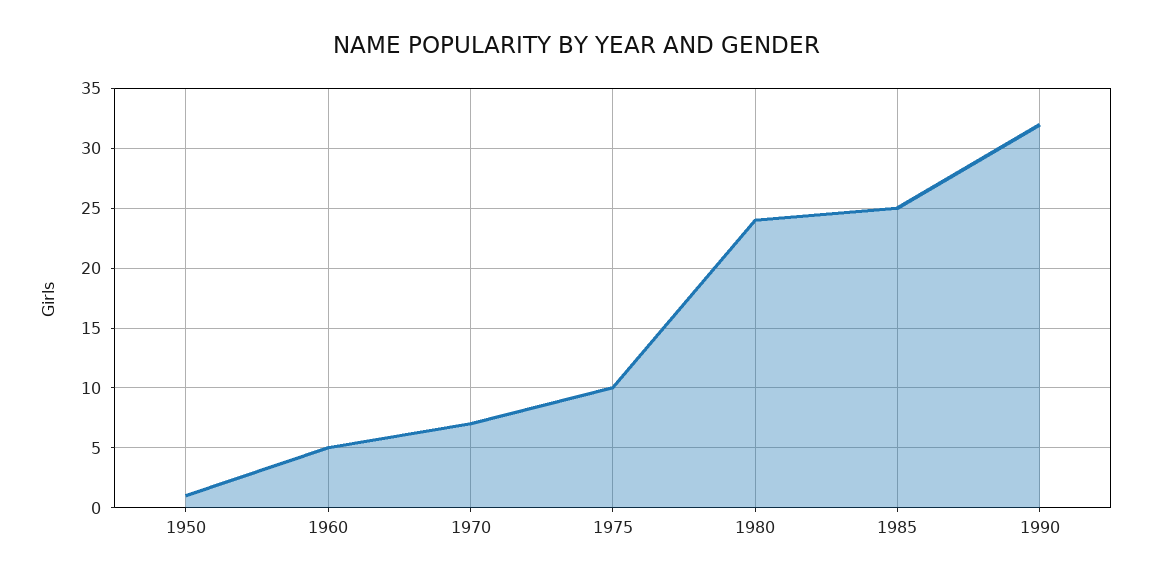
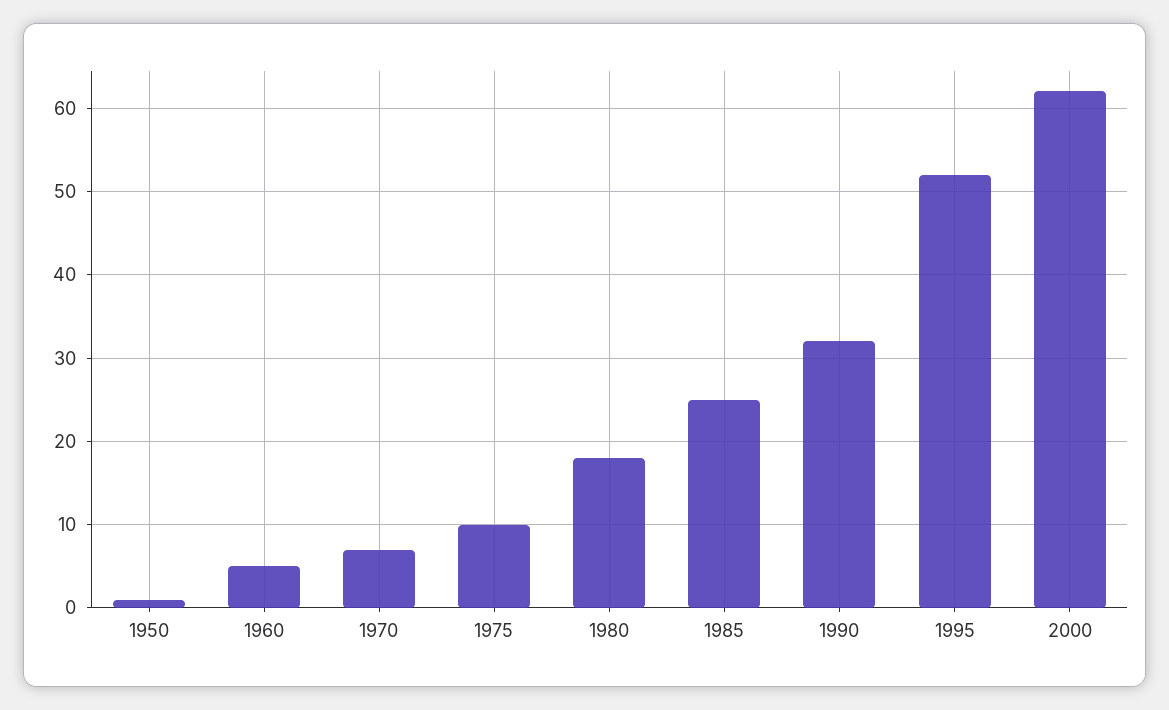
1980: 24 -> 18
1995: none -> 52
2000: none -> 62

